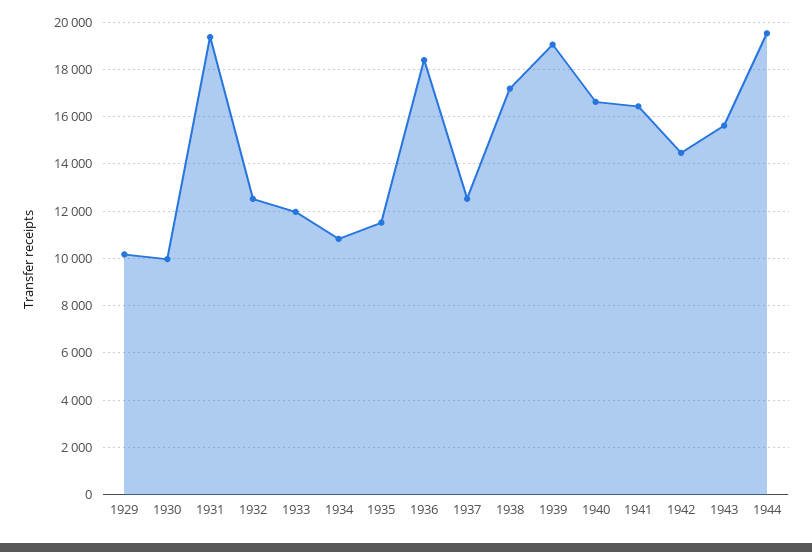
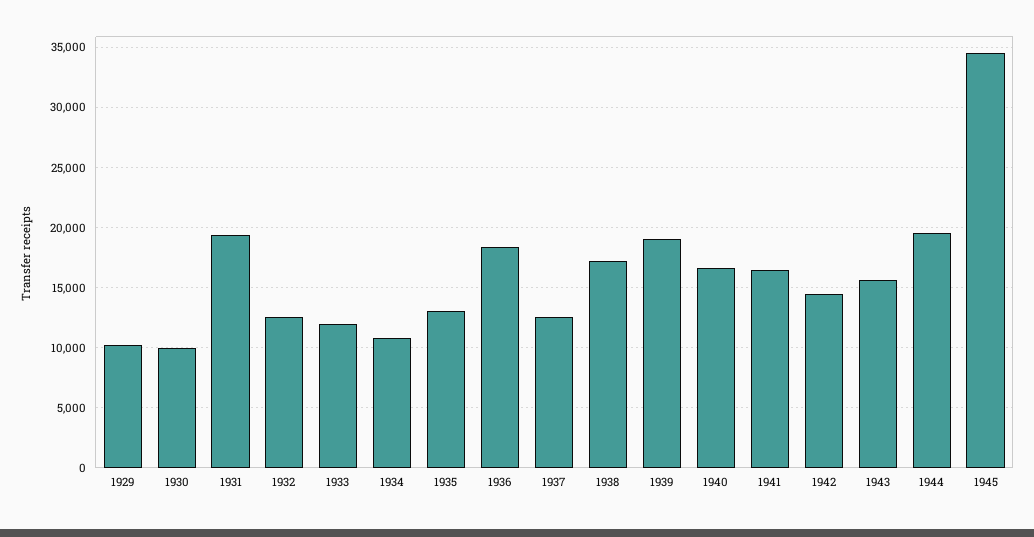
1935: 11500 -> 13000
1945: none -> 34500

